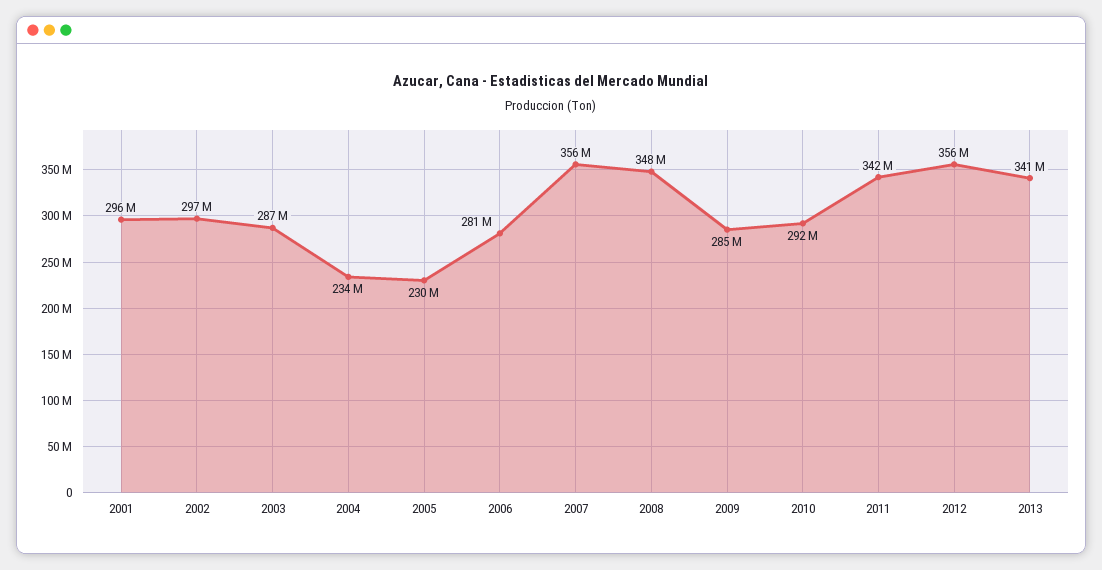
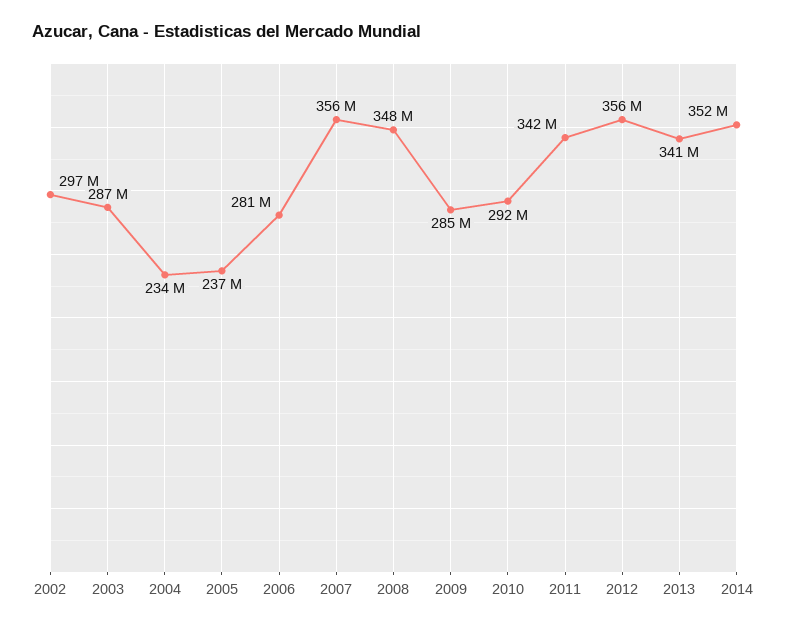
2001: 296000000 -> none
2005: 230000000 -> 237000000
2014: none -> 352000000

